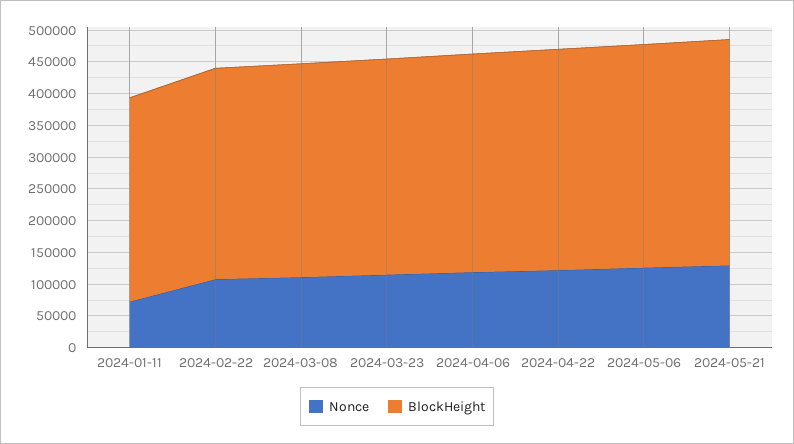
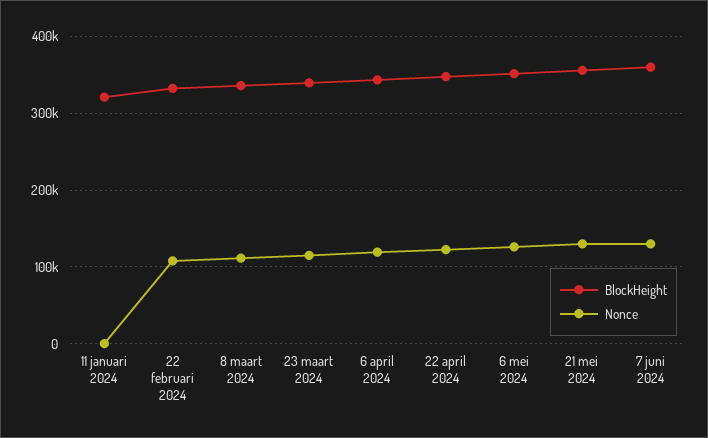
Nonce, 2024-01-11: 75000 -> 0
BlockHeight, 7 juni 2024: none -> 360000
Nonce, 7 juni 2024: none -> 130000

